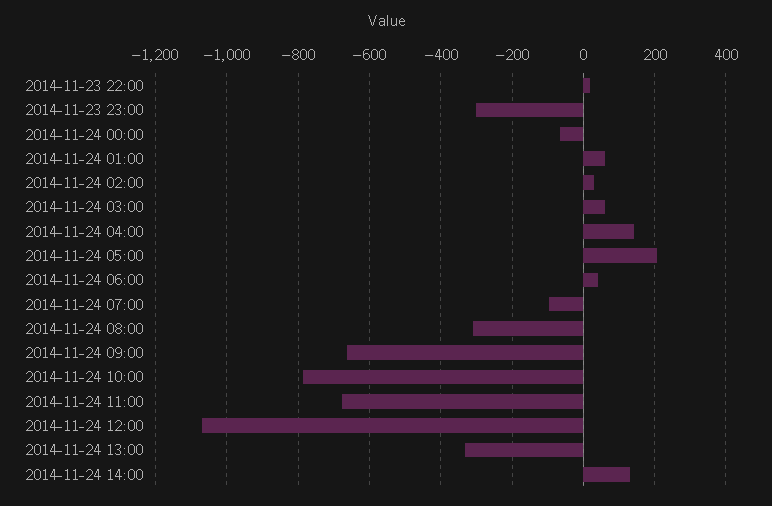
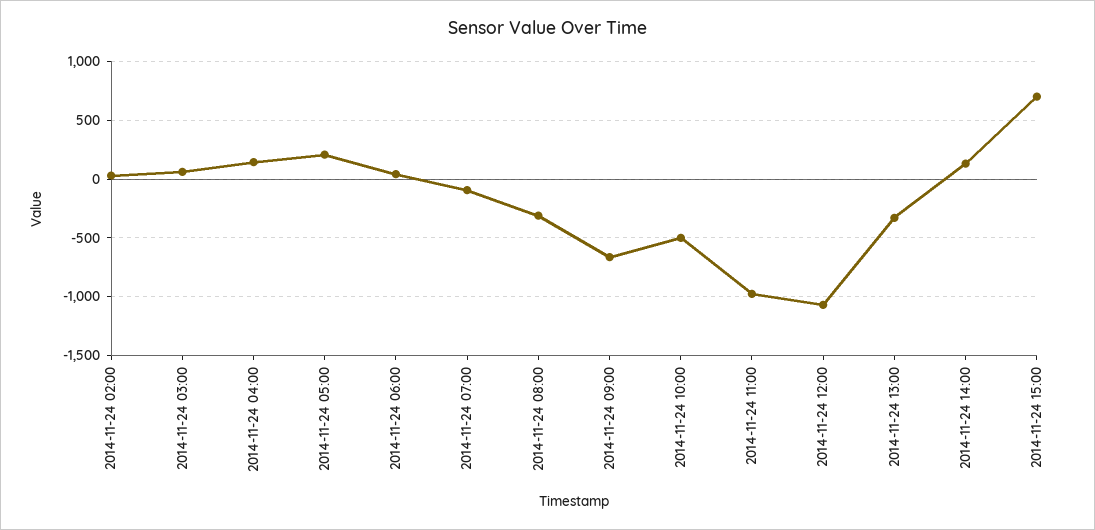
2014-11-23 22:00: 20 -> none
2014-11-23 23:00: -300 -> none
2014-11-24 00:00: -60 -> none
2014-11-24 01:00: 60 -> none
2014-11-24 10:00: -780 -> -500
2014-11-24 11:00: -680 -> -1000
2014-11-24 15:00: none -> 700

